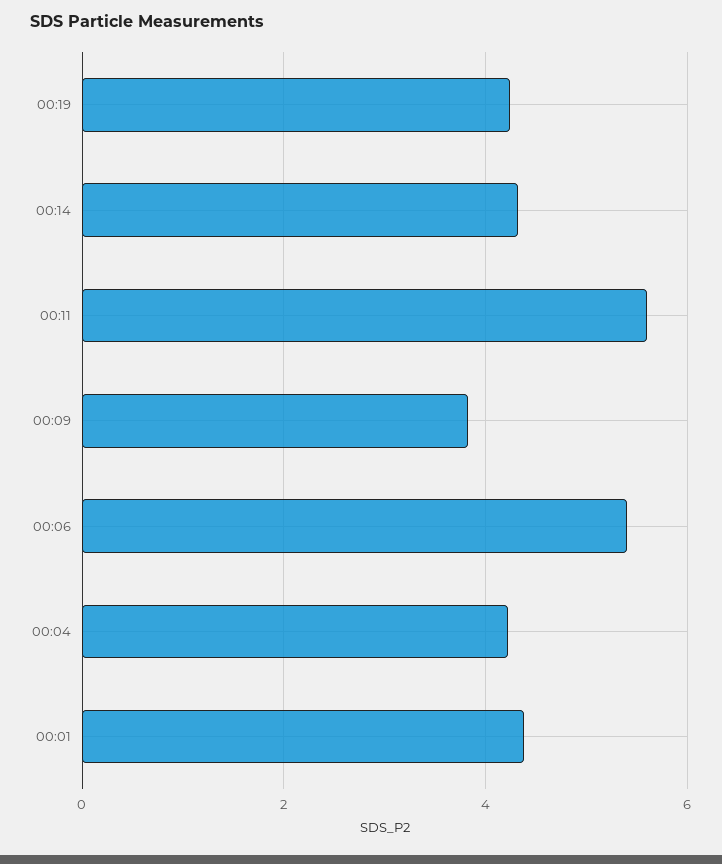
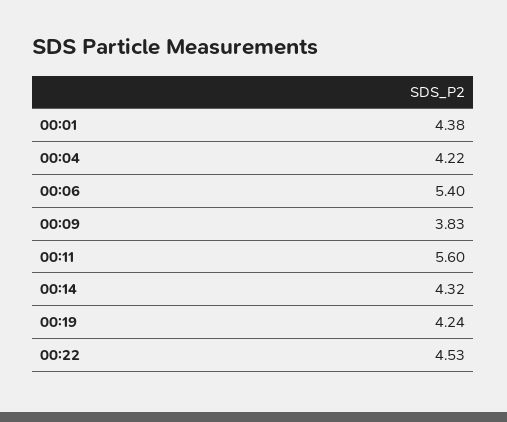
00:22: none -> 4.53

